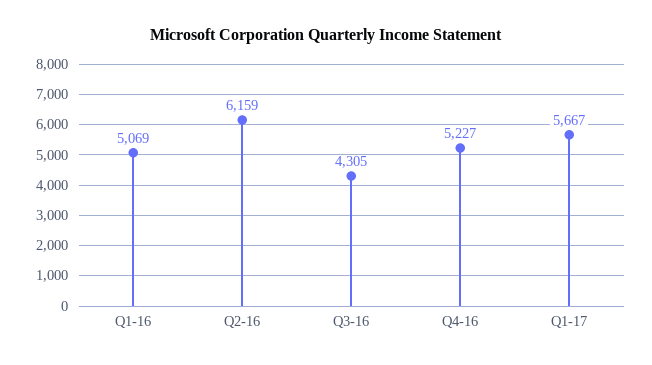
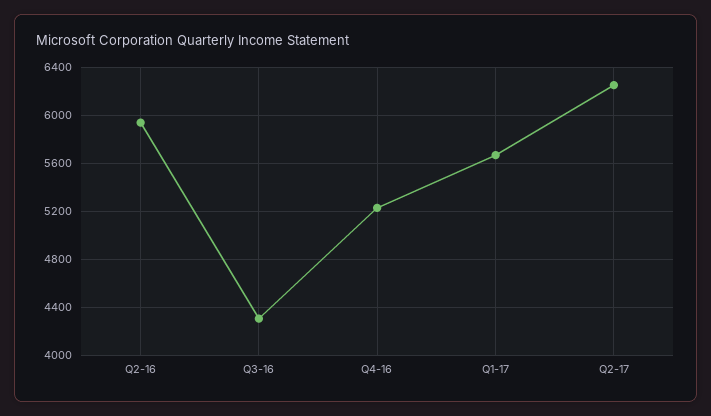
Q1-16: 5069 -> none
Q2-16: 6159 -> 5950
Q2-17: none -> 6250

